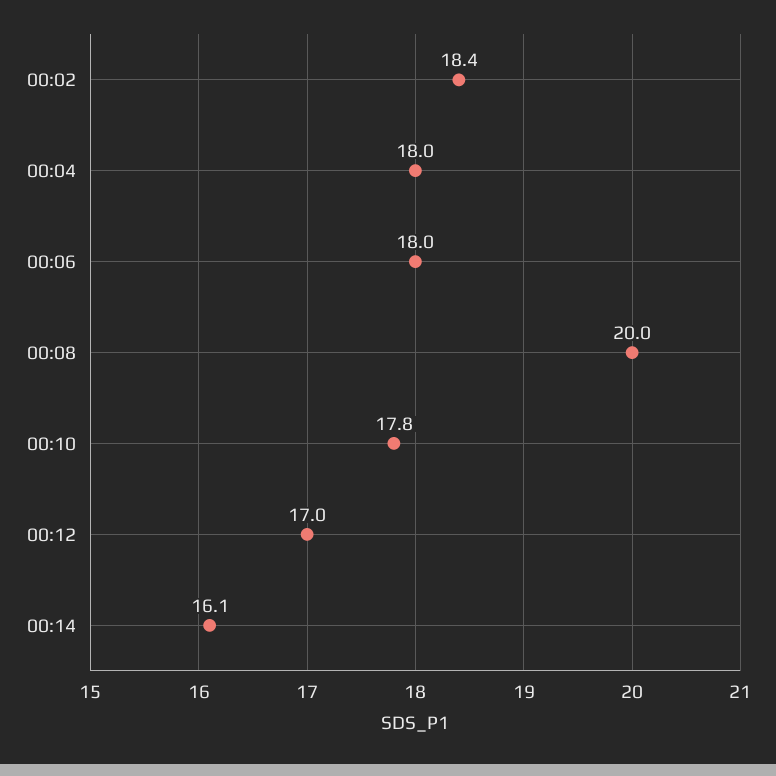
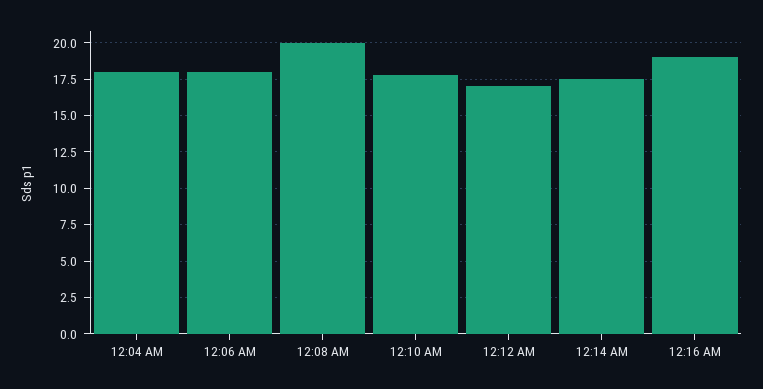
00:02: 18.4 -> none
00:14: 16.1 -> 17.5
12:16 AM: none -> 19

